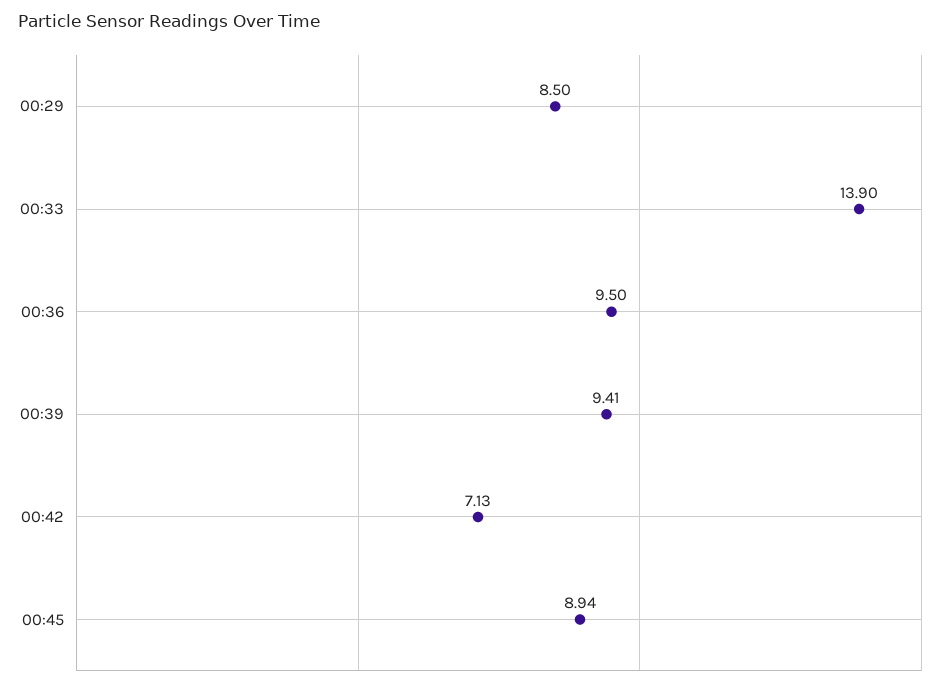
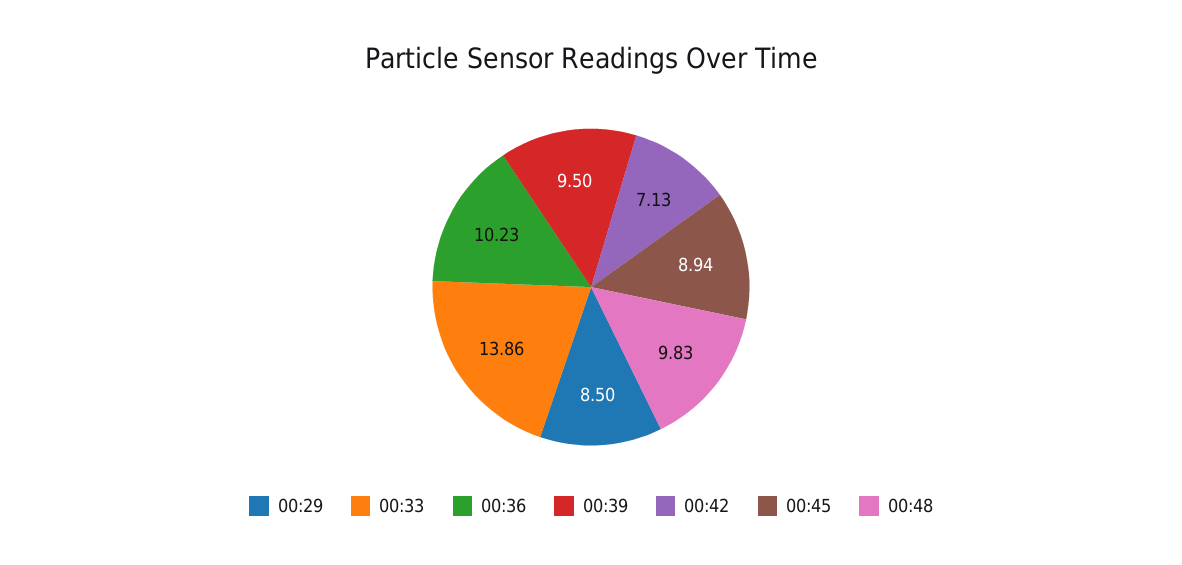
00:33: 13.9 -> 13.86
00:36: 9.5 -> 10.23
00:39: 9.41 -> 9.5
00:48: none -> 9.83

